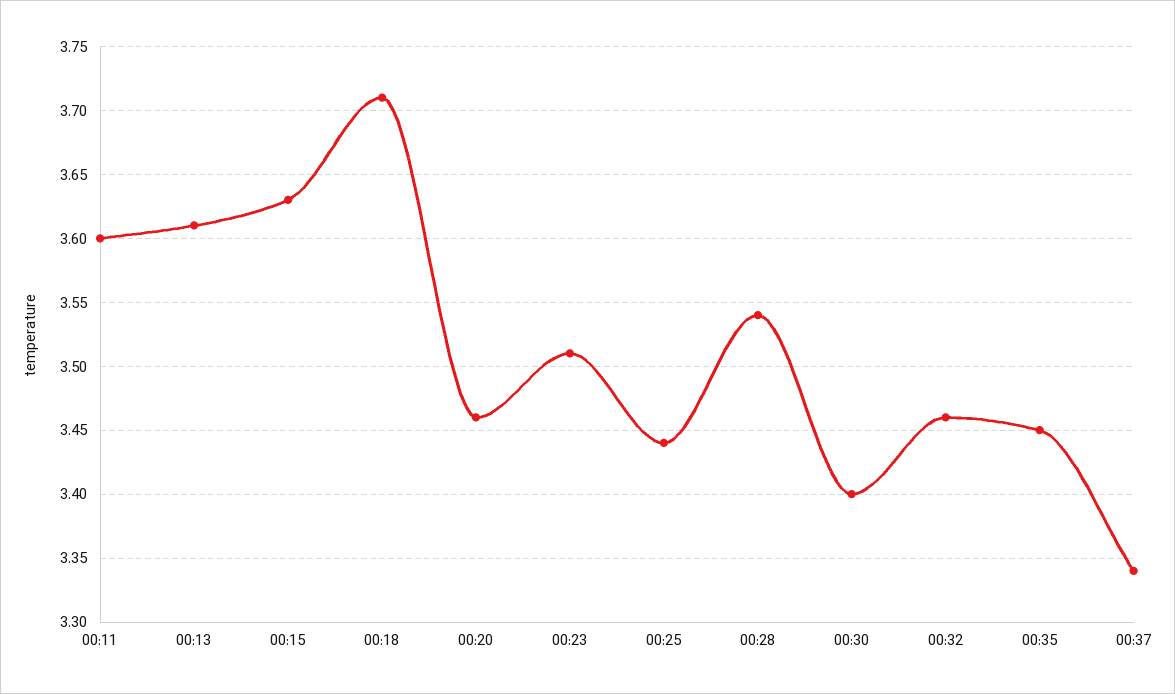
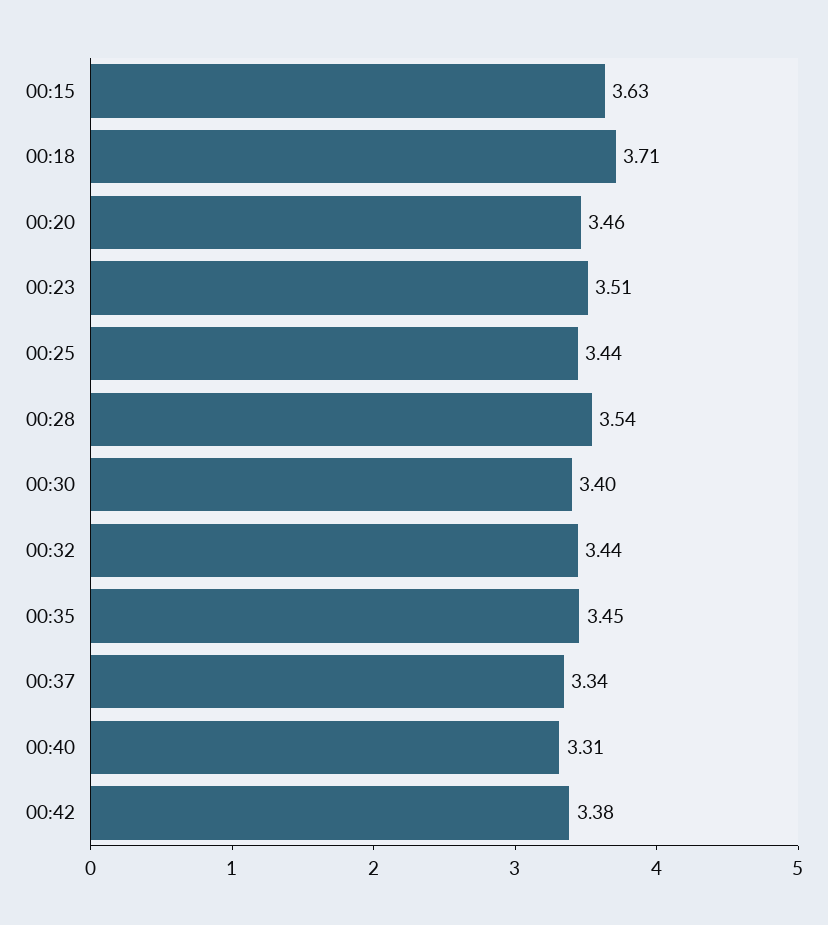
00:11: 3.6 -> none
00:13: 3.61 -> none
00:32: 3.46 -> 3.44
00:40: none -> 3.31
00:42: none -> 3.38

